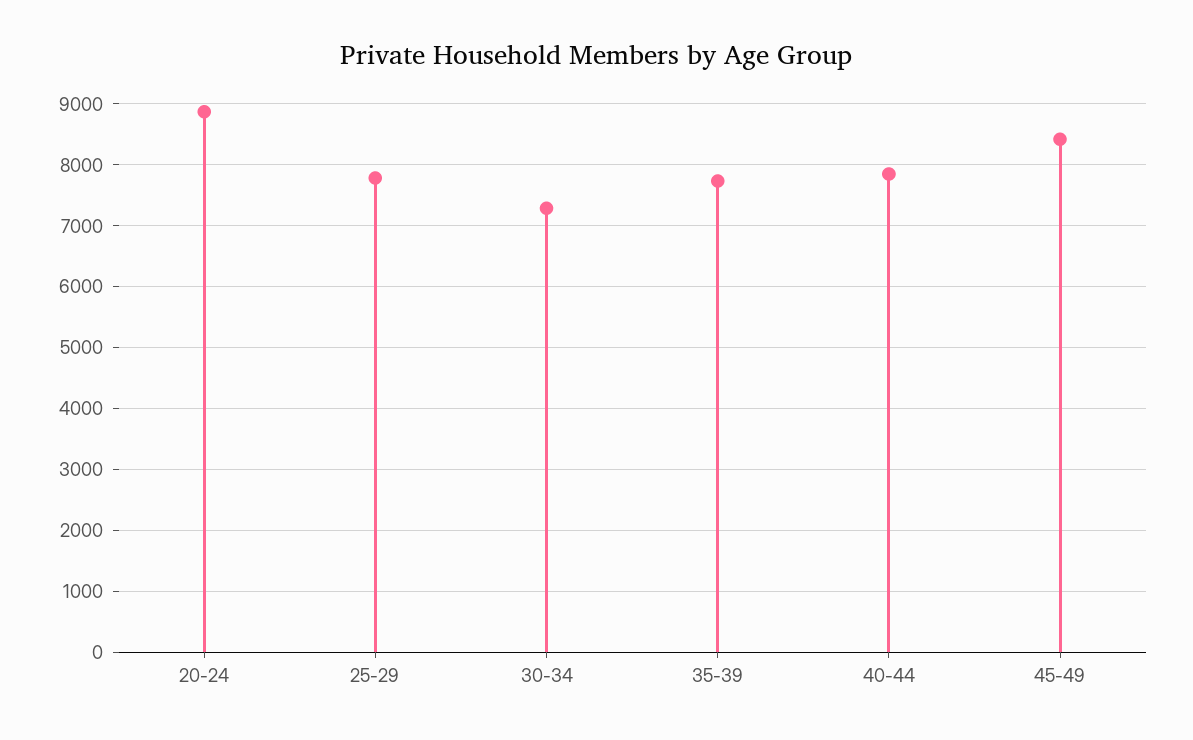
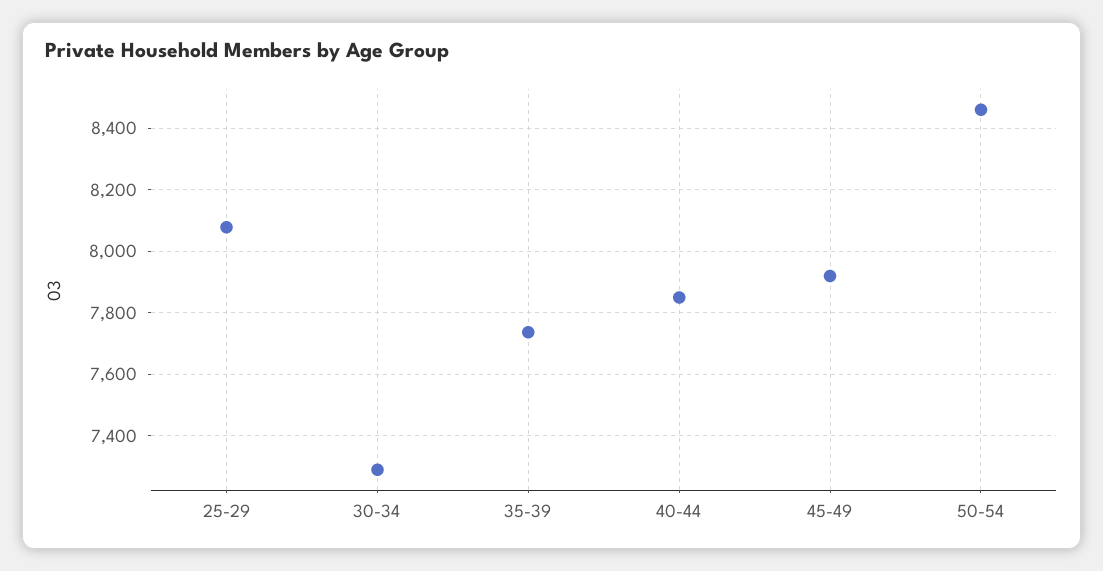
20-24: 8900 -> none
25-29: 7800 -> 8080
45-49: 8400 -> 7920
50-54: none -> 8460

